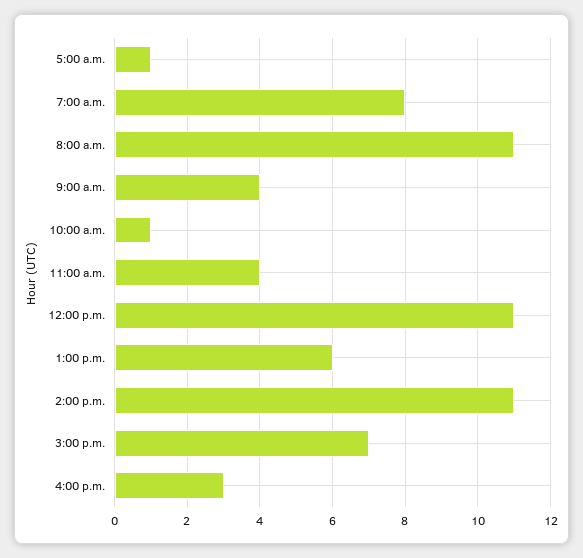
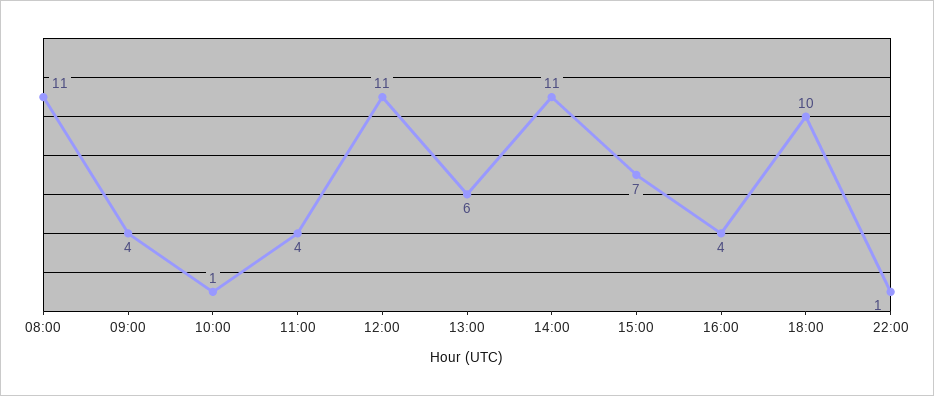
5:00 a.m.: 1 -> none
7:00 a.m.: 8 -> none
4:00 p.m.: 3 -> 4
18:00: none -> 10
22:00: none -> 1

